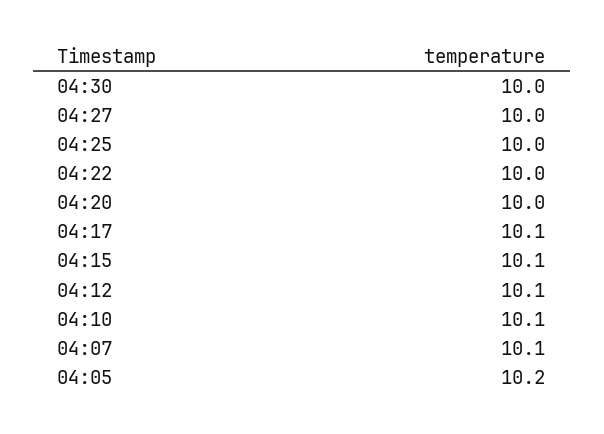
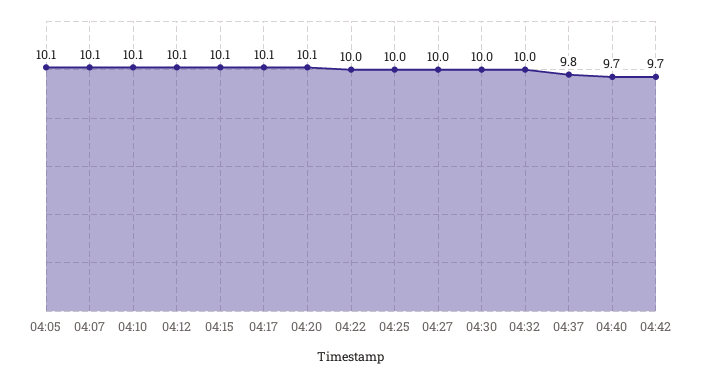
04:20: 10 -> 10.1
04:05: 10.2 -> 10.1
04:32: none -> 10
04:37: none -> 9.8
04:40: none -> 9.7
04:42: none -> 9.7

